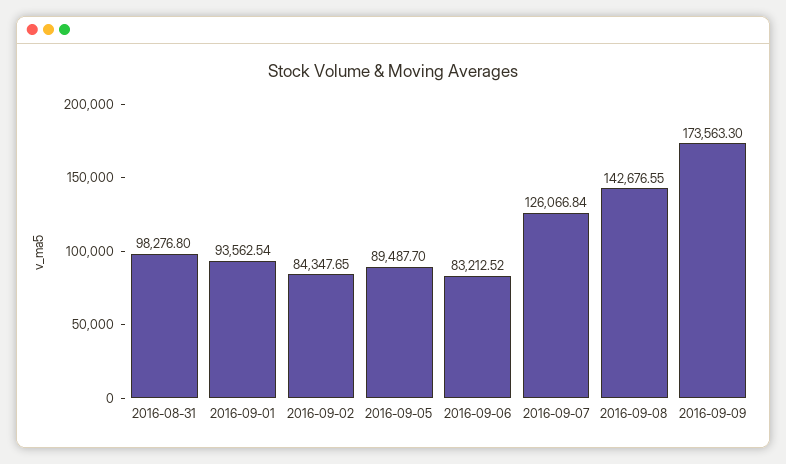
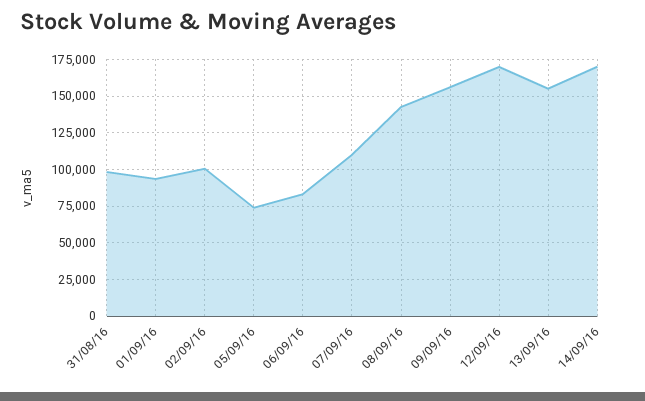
2016-09-02: 84347.65 -> 100000
2016-09-05: 89487.7 -> 75000
2016-09-07: 126066.84 -> 110000
2016-09-09: 173563.3 -> 155000
12/09/16: none -> 170000
13/09/16: none -> 155000
14/09/16: none -> 170000

